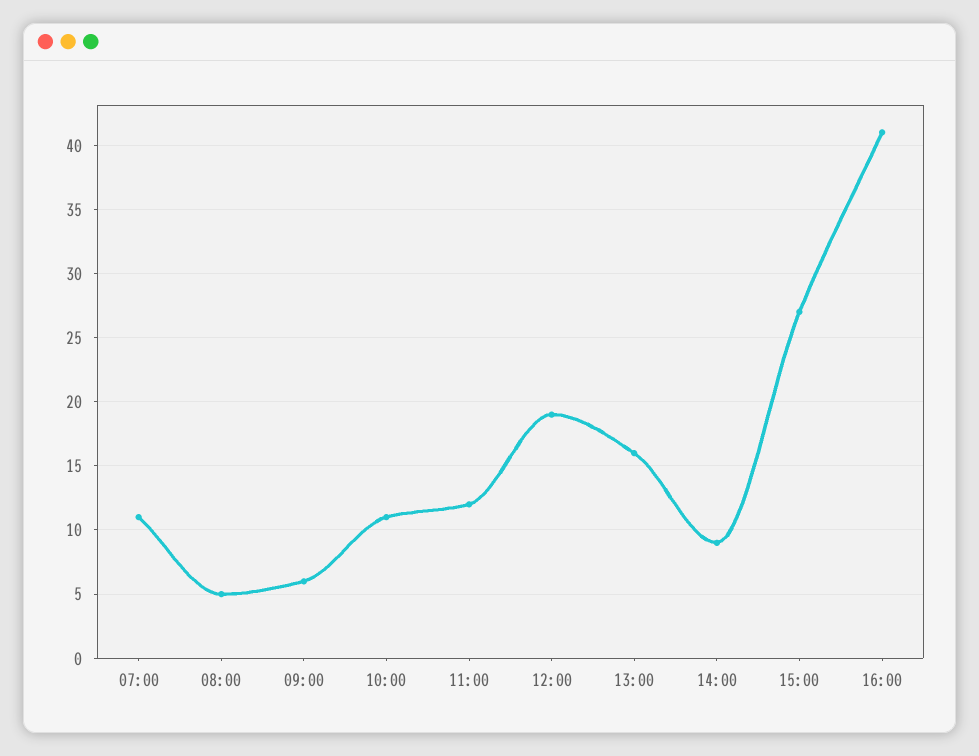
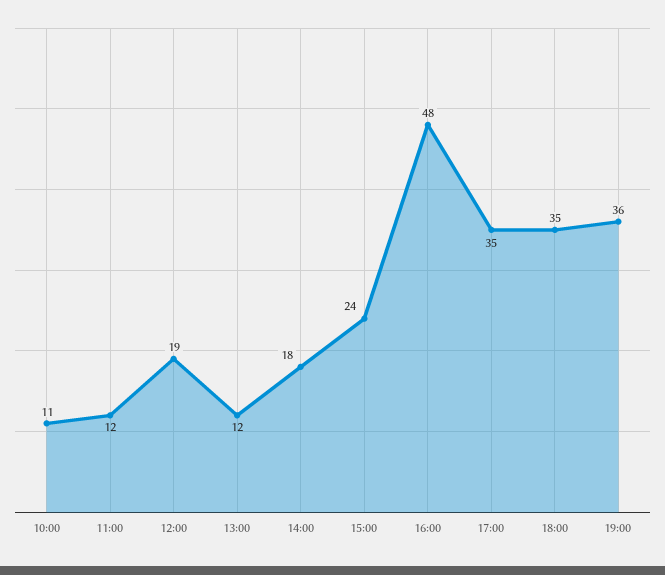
07:00: 11 -> none
08:00: 5 -> none
09:00: 6 -> none
13:00: 16 -> 12
14:00: 9 -> 18
15:00: 27 -> 24
16:00: 41 -> 48
17:00: none -> 35
18:00: none -> 35
19:00: none -> 36

